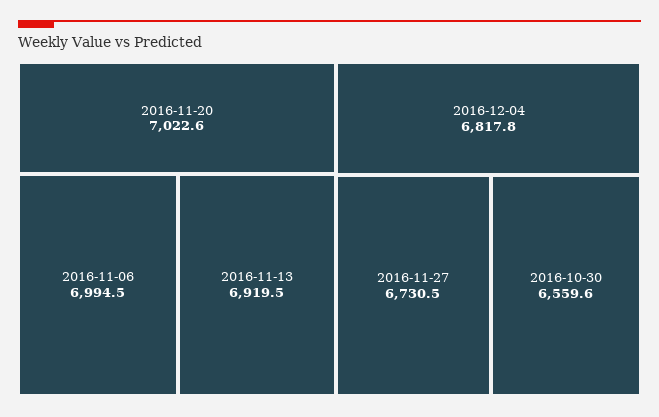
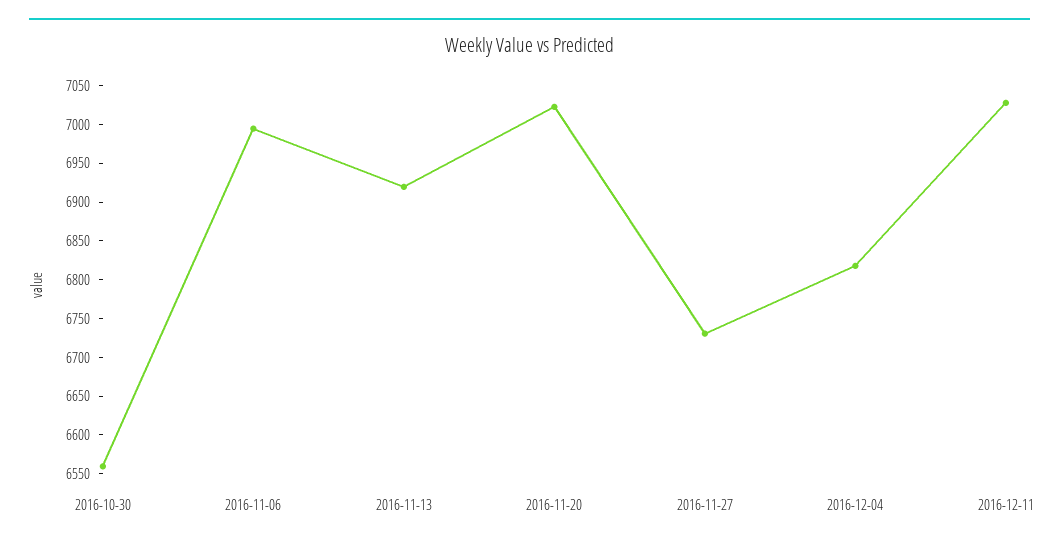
2016-12-11: none -> 7025

